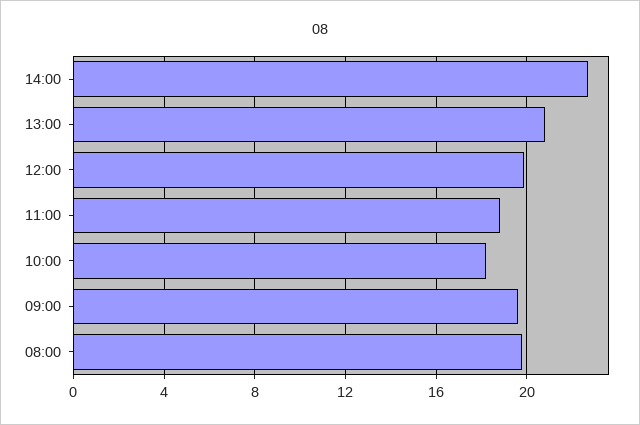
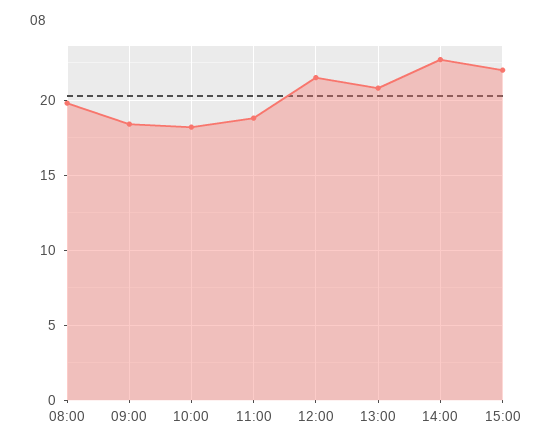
12:00: 20 -> 21.5
09:00: 19.5 -> 18.5
15:00: none -> 22

